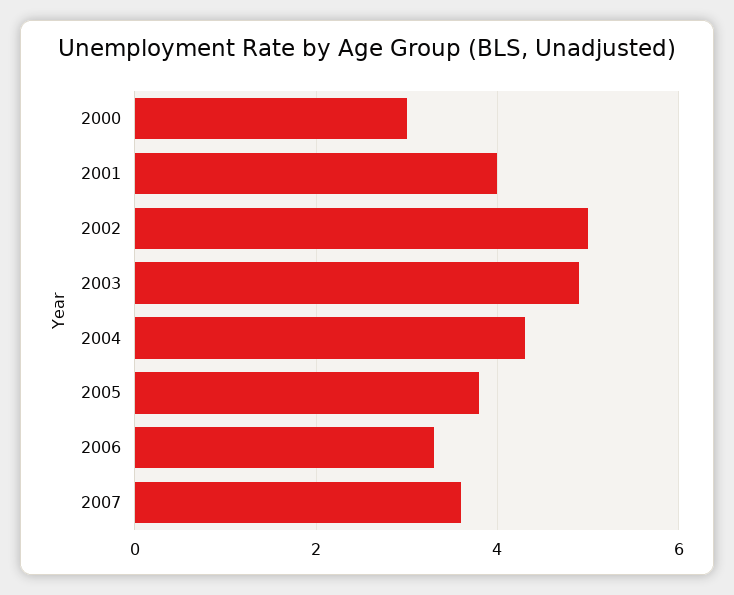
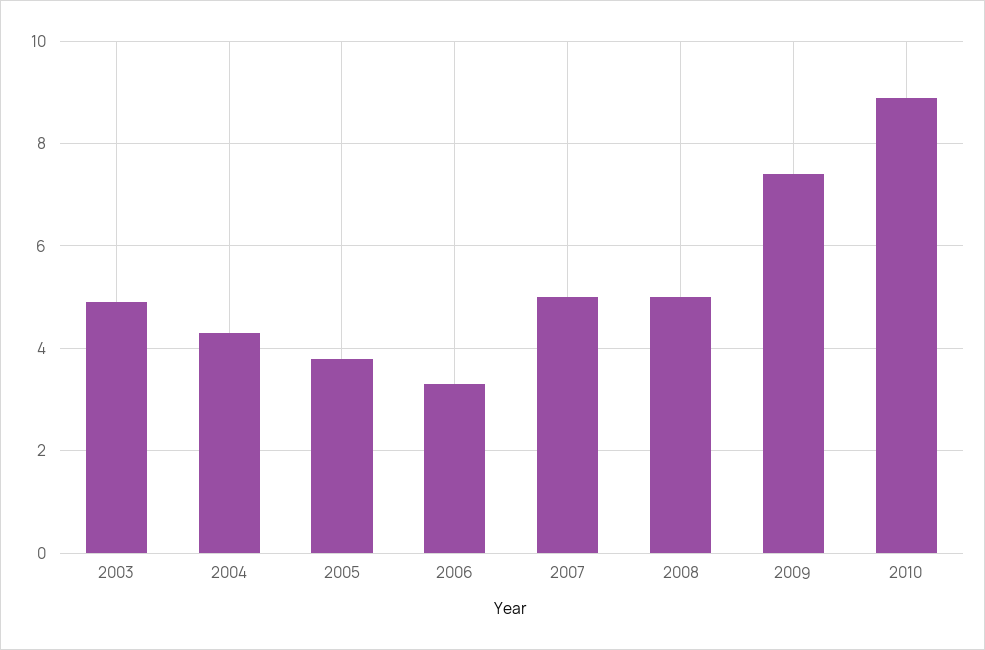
2000: 3 -> none
2001: 4 -> none
2002: 5 -> none
2007: 3.5 -> 5
2008: none -> 5
2009: none -> 7.5
2010: none -> 9

